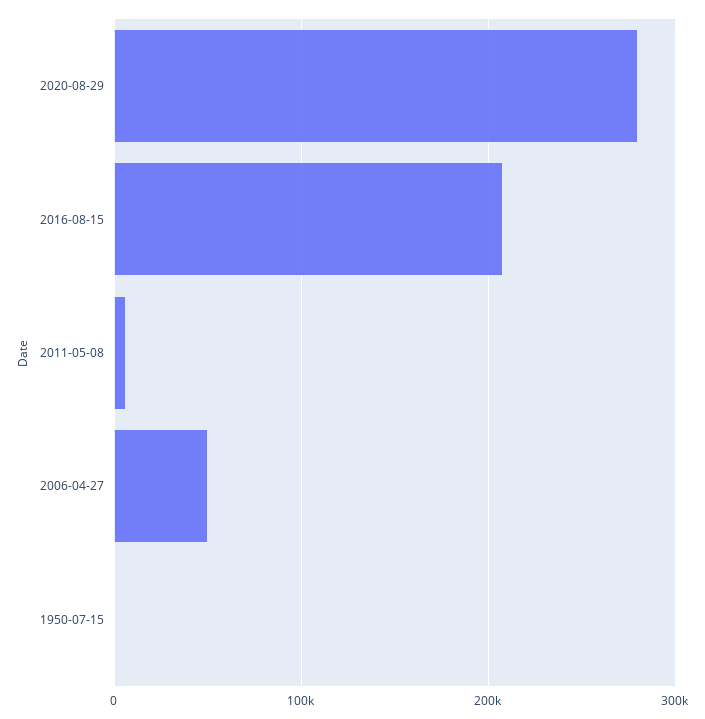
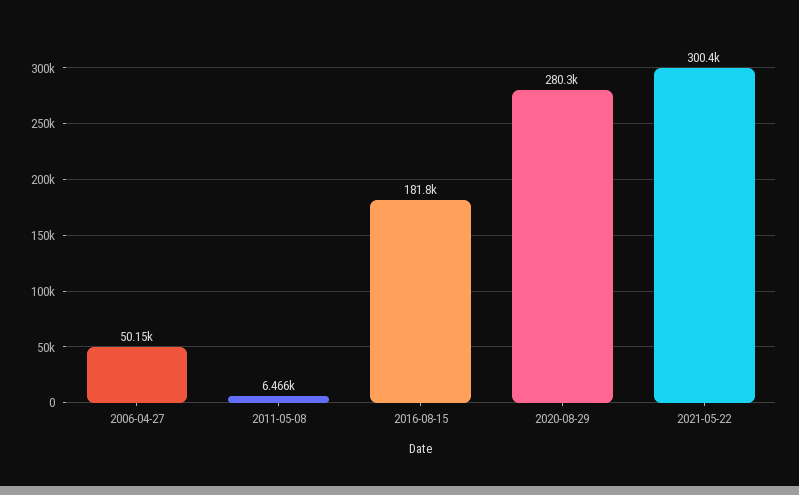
2016-08-15: 210000 -> 181800
1950-07-15: 0 -> none
2021-05-22: none -> 300400

